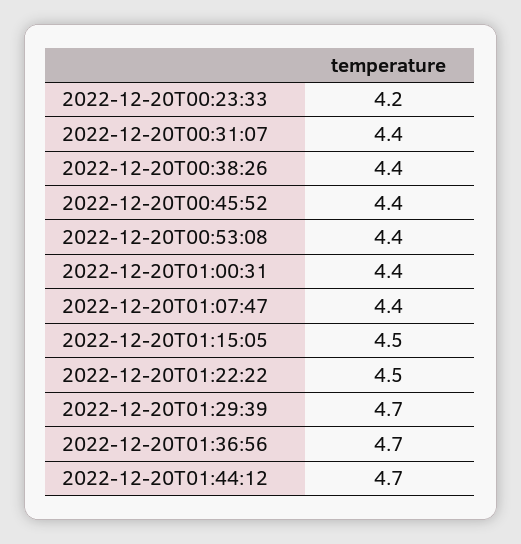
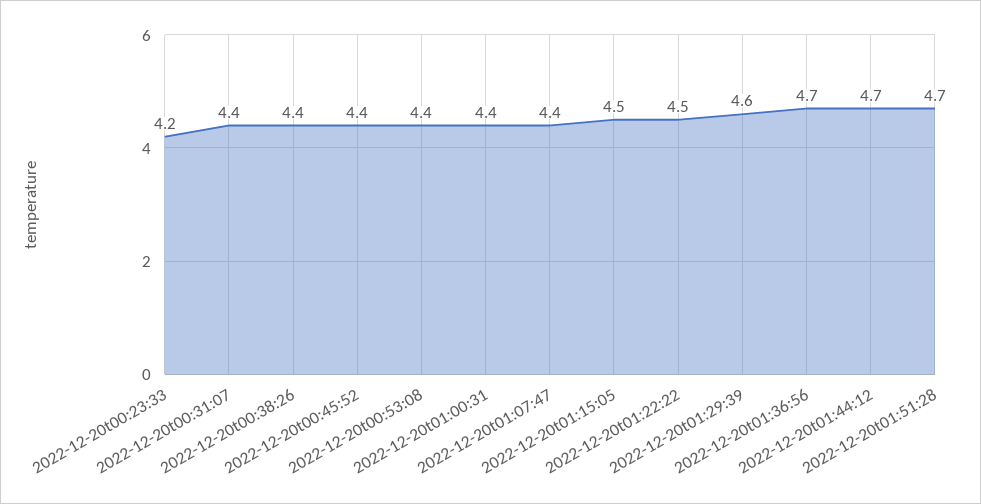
2022-12-20T01:29:39: 4.7 -> 4.6
2022-12-20t01:51:28: none -> 4.7

